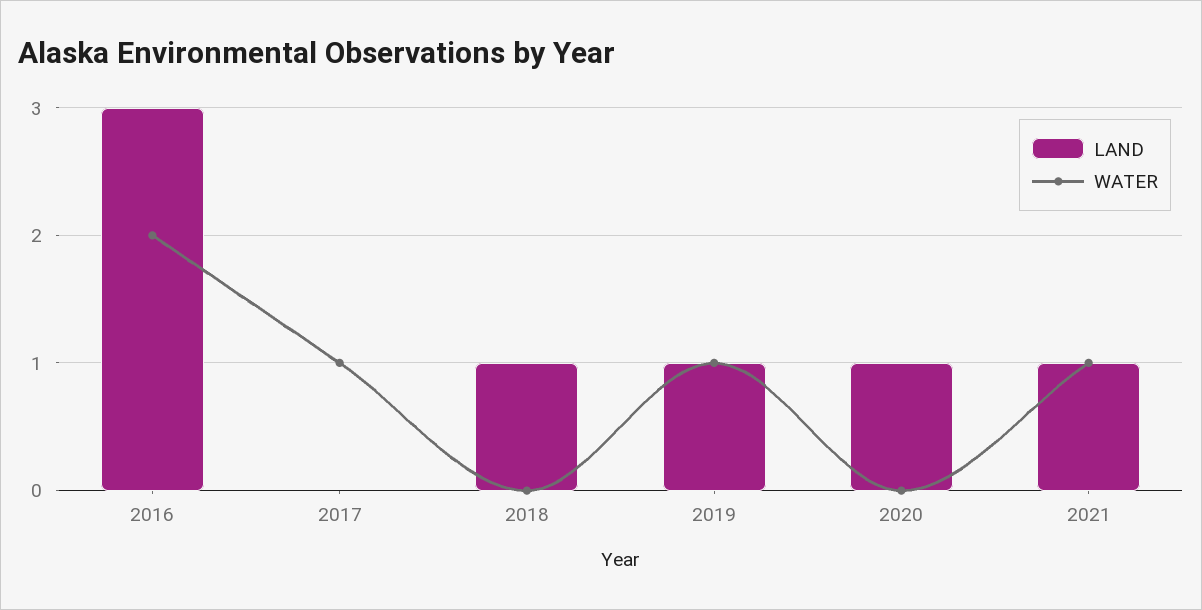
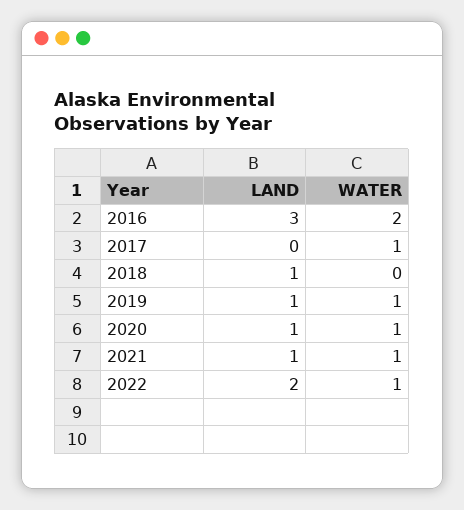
WATER, 2020: 0 -> 1
LAND, 2022: none -> 2
WATER, 2022: none -> 1

